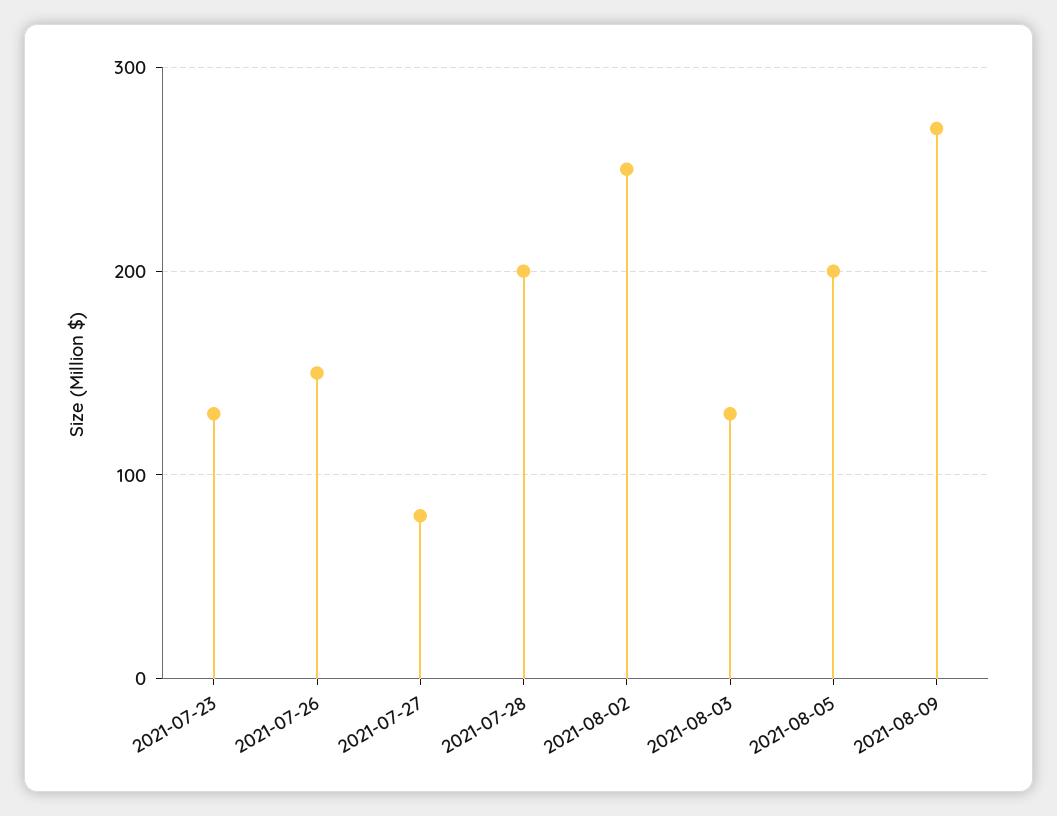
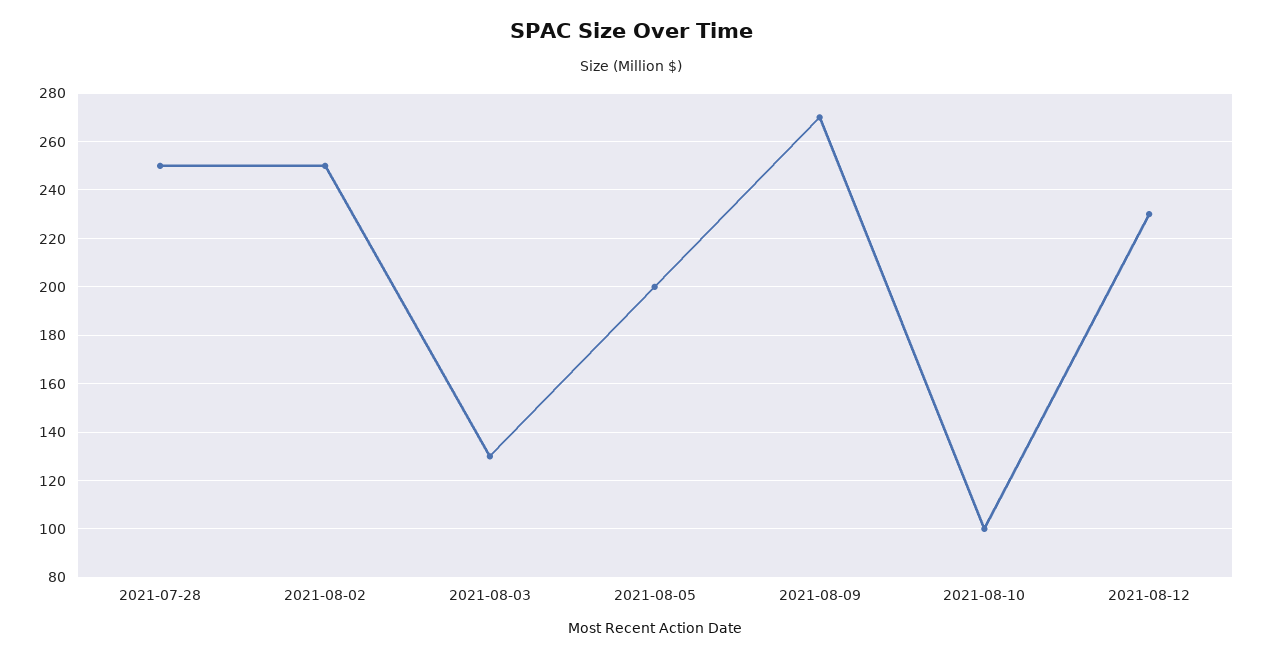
2021-07-23: 130 -> none
2021-07-26: 150 -> none
2021-07-27: 80 -> none
2021-07-28: 200 -> 250
2021-08-10: none -> 100
2021-08-12: none -> 230

